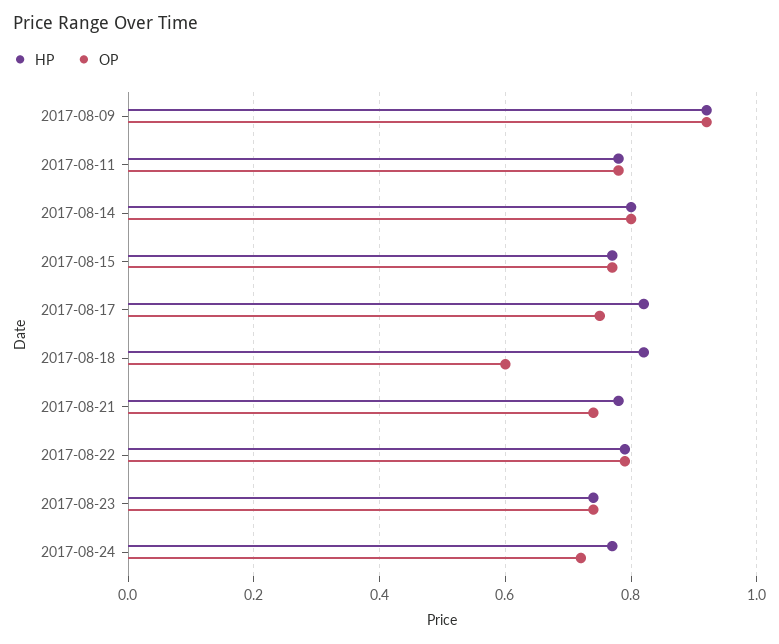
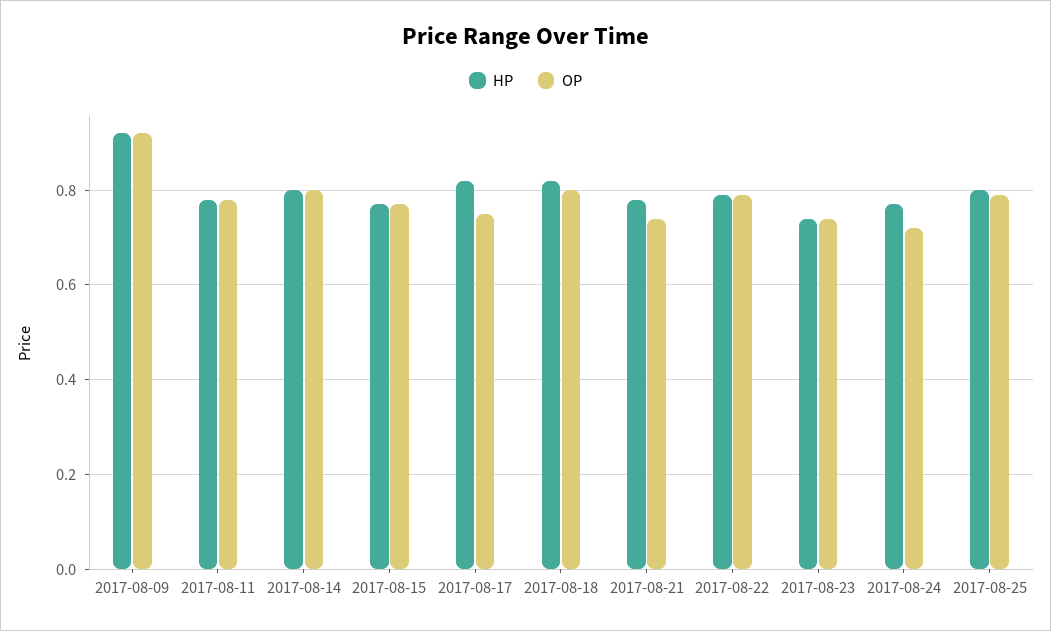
OP, 2017-08-18: 0.6 -> 0.8
HP, 2017-08-25: none -> 0.8
OP, 2017-08-25: none -> 0.8

